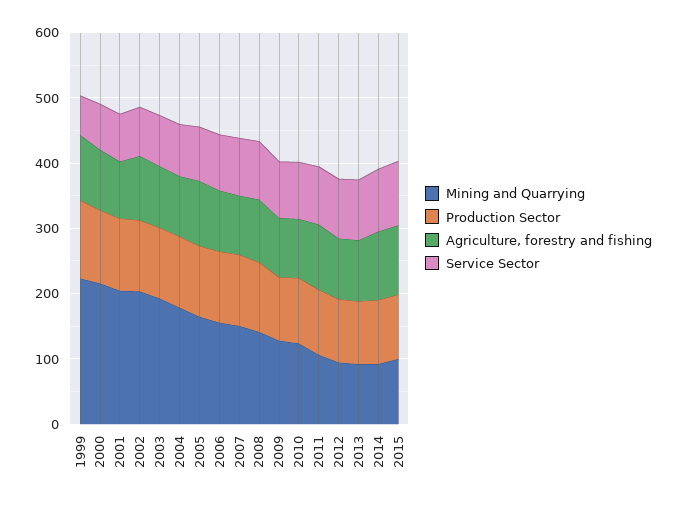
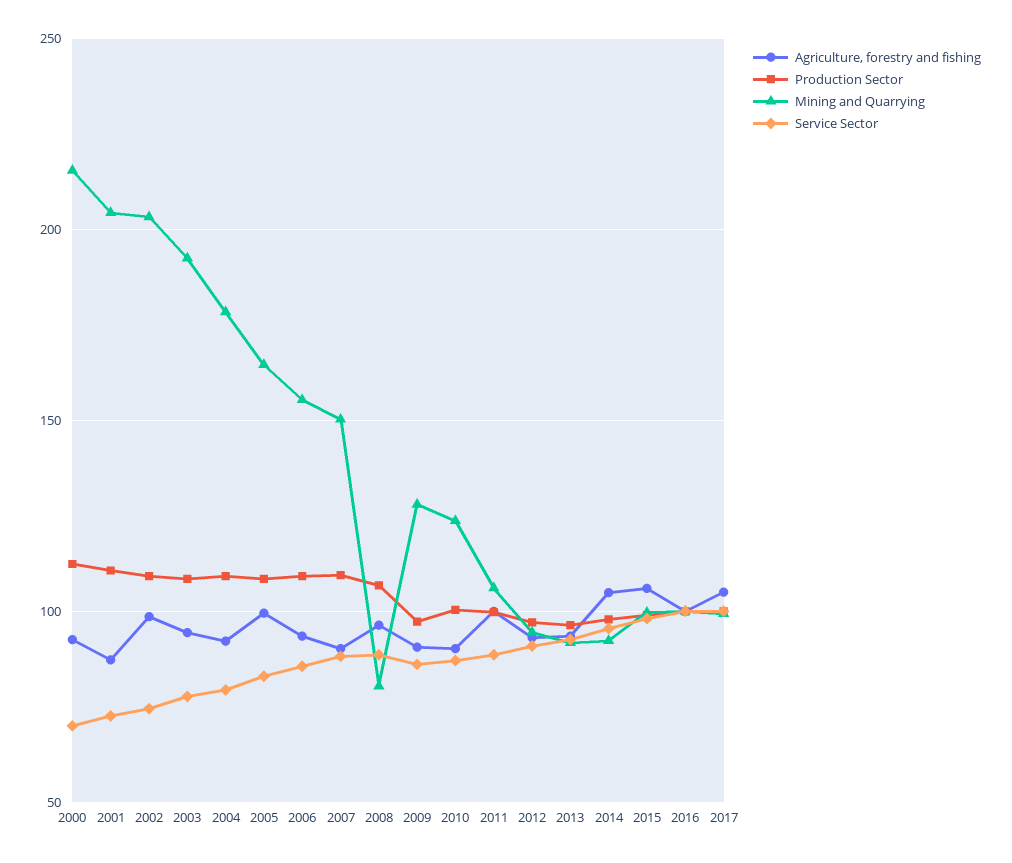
Mining and Quarrying, 1999: 220 -> none
Production Sector, 1999: 120 -> none
Agriculture, forestry and fishing, 1999: 100 -> none
Service Sector, 1999: 60 -> none
Mining and Quarrying, 2008: 140 -> 80
Agriculture, forestry and fishing, 2016: none -> 100
Production Sector, 2016: none -> 100
Mining and Quarrying, 2016: none -> 100
Service Sector, 2016: none -> 100
Agriculture, forestry and fishing, 2017: none -> 105
Production Sector, 2017: none -> 100
Mining and Quarrying, 2017: none -> 100
Service Sector, 2017: none -> 100

